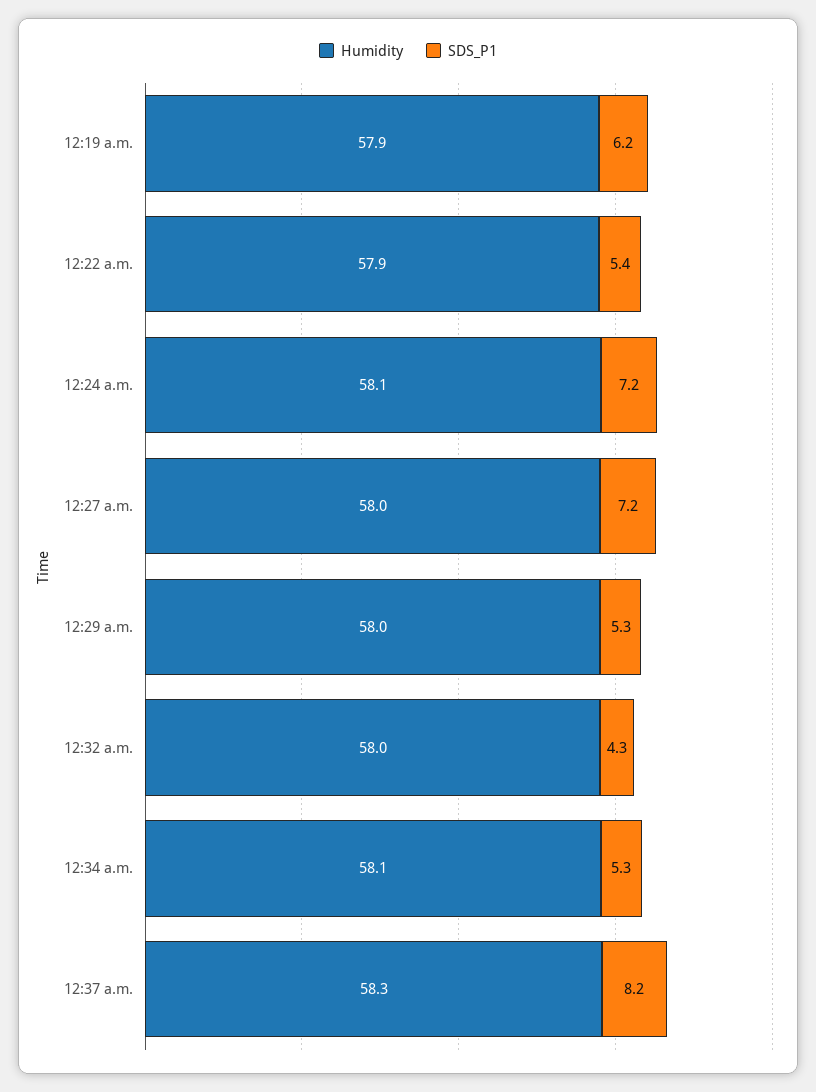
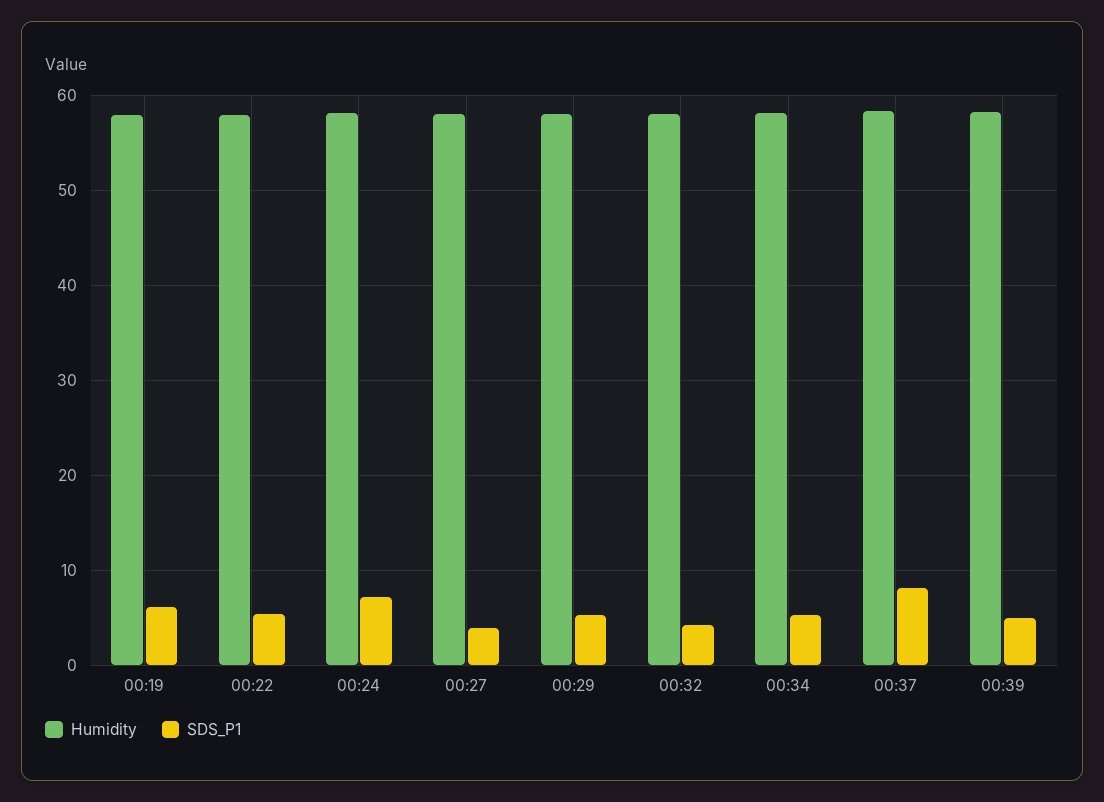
SDS_P1, 12:27 a.m.: 7.2 -> 4
Humidity, 00:39: none -> 58
SDS_P1, 00:39: none -> 5

